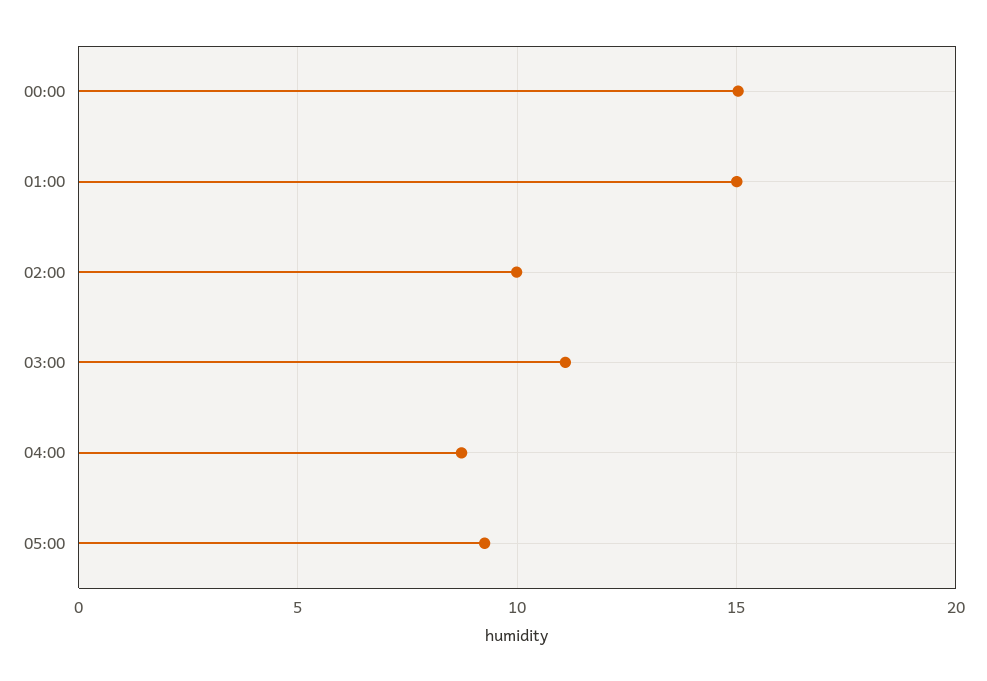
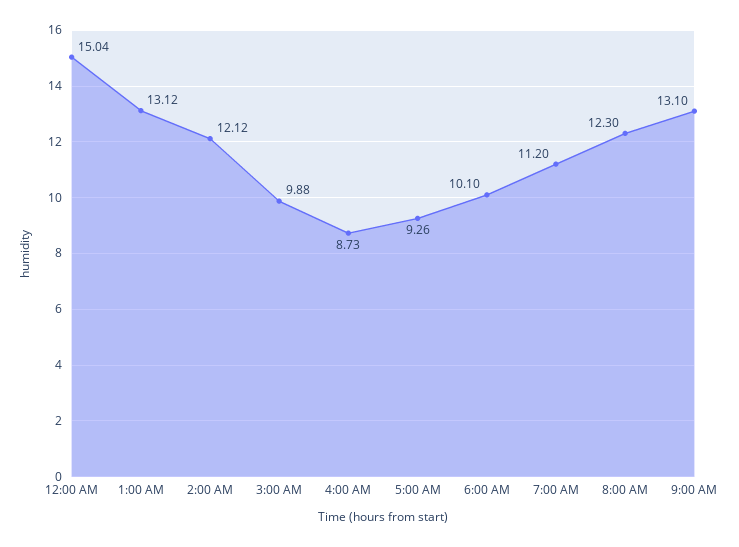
01:00: 15 -> 13.12
02:00: 10 -> 12.12
03:00: 11 -> 9.88
6:00 AM: none -> 10.1
7:00 AM: none -> 11.2
8:00 AM: none -> 12.3
9:00 AM: none -> 13.1

